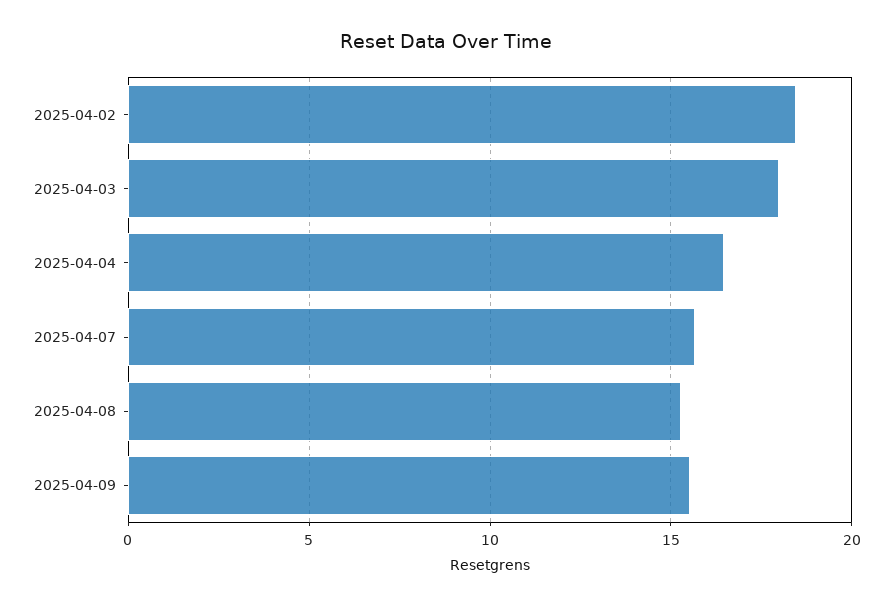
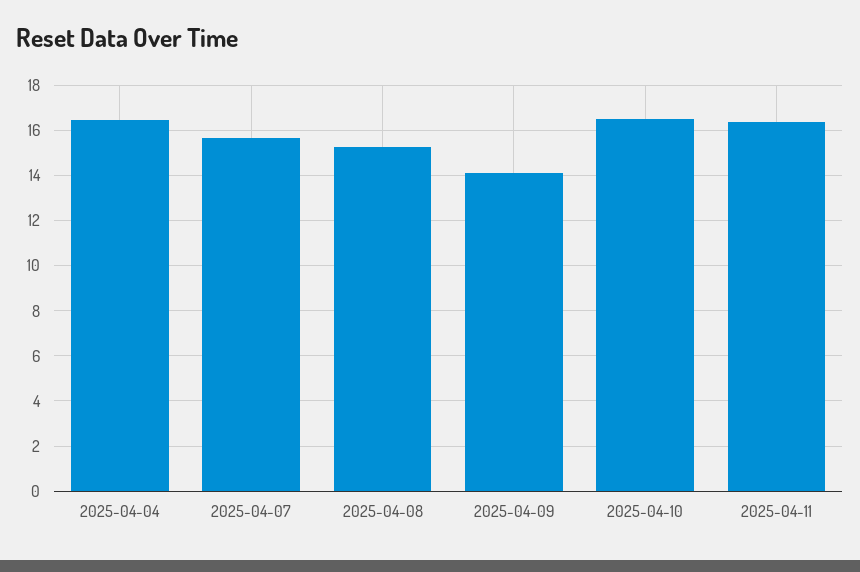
2025-04-02: 18.5 -> none
2025-04-03: 18 -> none
2025-04-09: 15.5 -> 14
2025-04-10: none -> 16.5
2025-04-11: none -> 16.5

